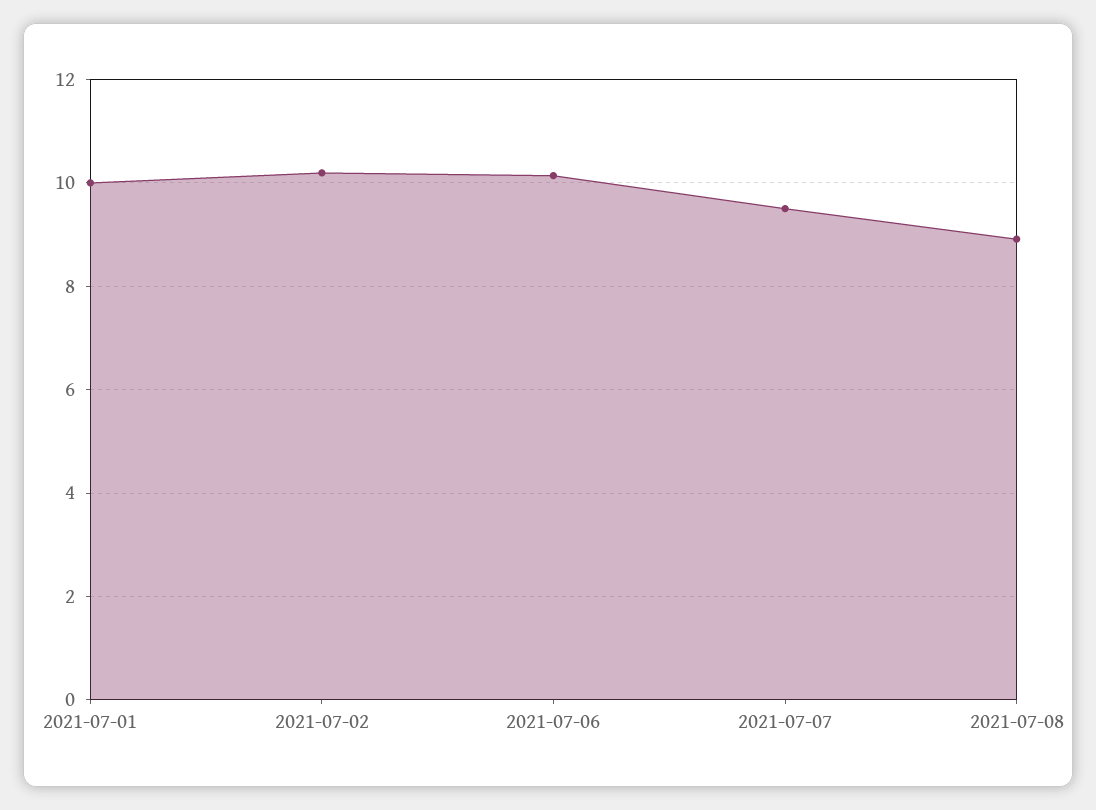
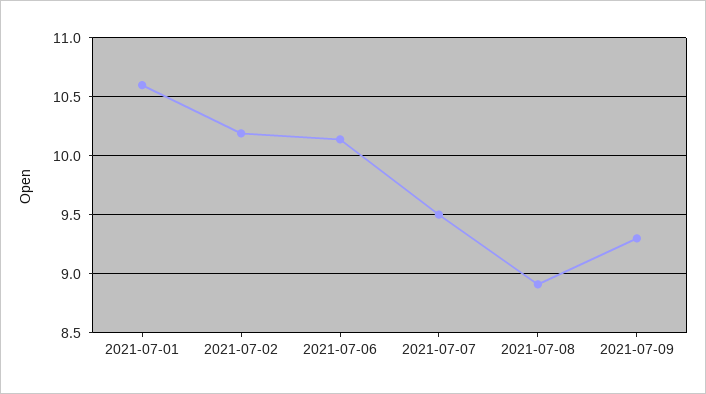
2021-07-01: 10 -> 10.6
2021-07-09: none -> 9.3

